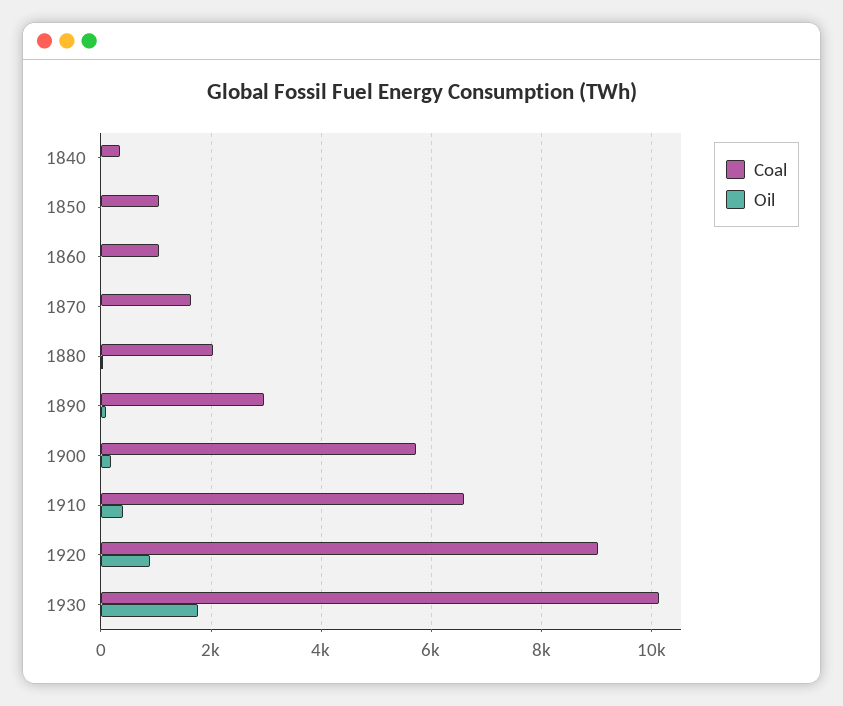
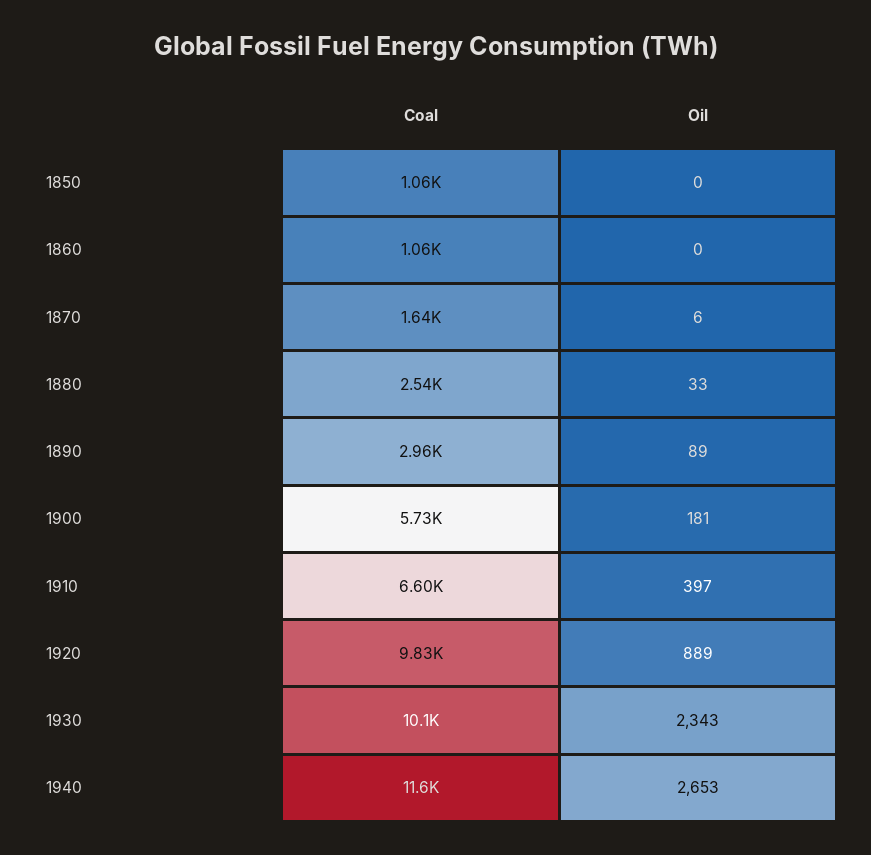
Coal, 1840: 400 -> none
Oil, 1840: 0 -> none
Coal, 1880: 2000 -> 2540
Coal, 1920: 9000 -> 9830
Oil, 1930: 1800 -> 2343
Coal, 1940: none -> 11600
Oil, 1940: none -> 2653

